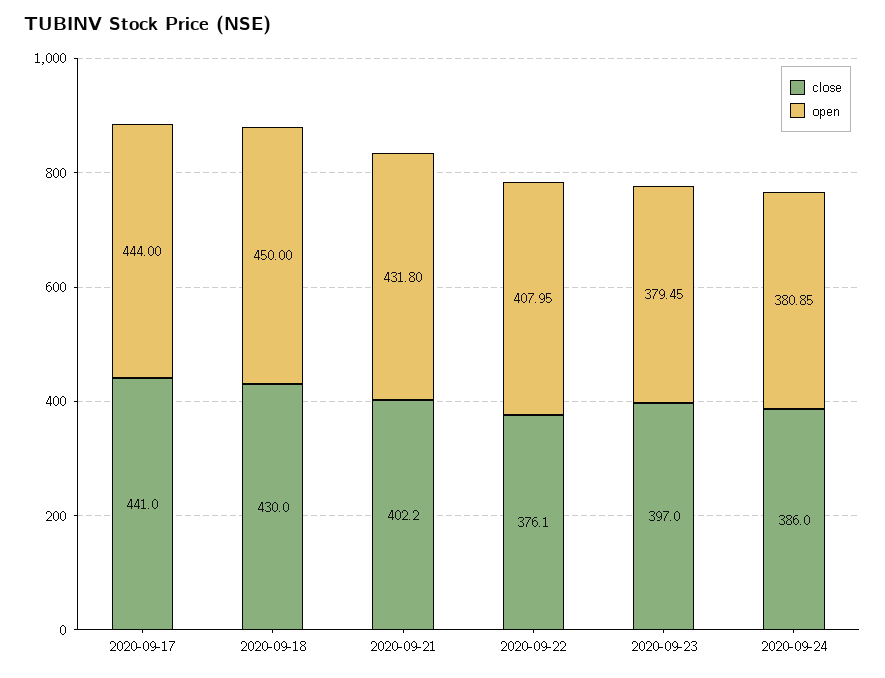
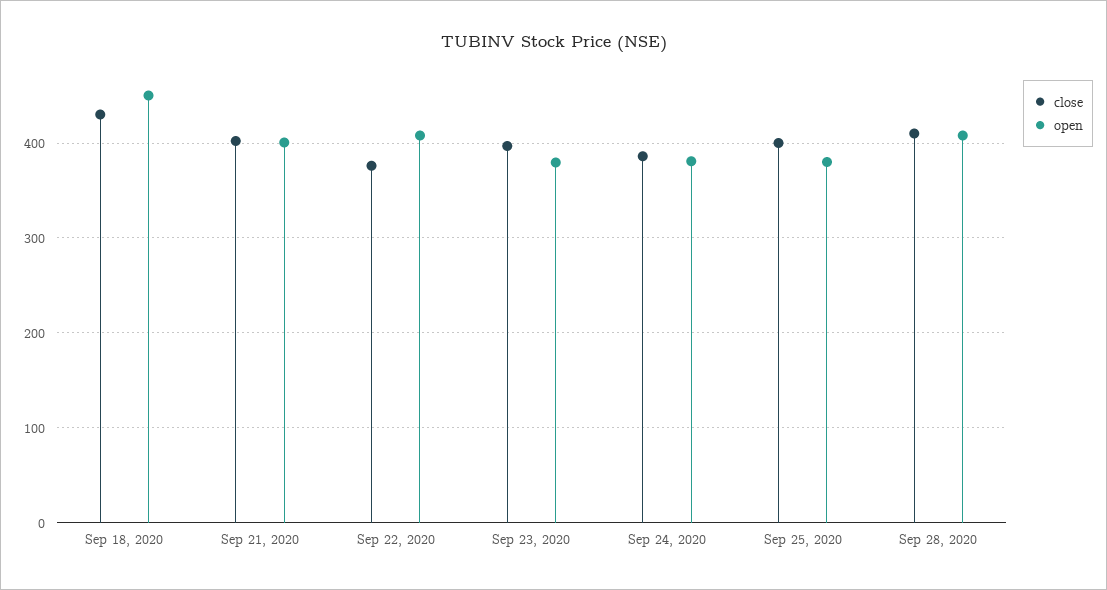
close, 2020-09-17: 441 -> none
open, 2020-09-17: 444 -> none
open, 2020-09-21: 431.8 -> 400
close, Sep 25, 2020: none -> 400
open, Sep 25, 2020: none -> 380
close, Sep 28, 2020: none -> 410
open, Sep 28, 2020: none -> 410

